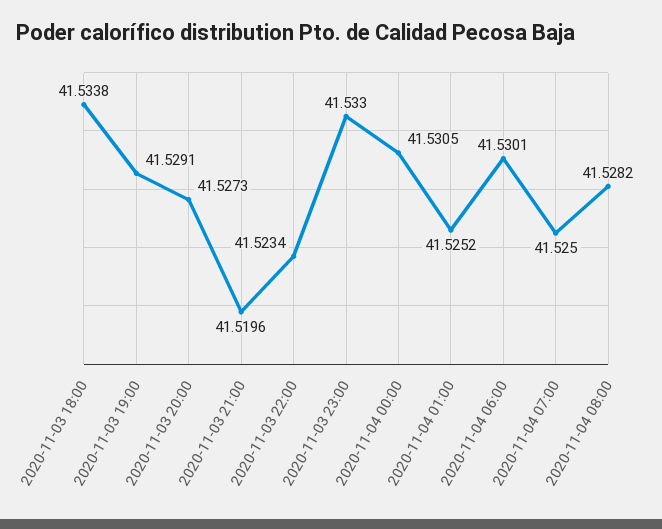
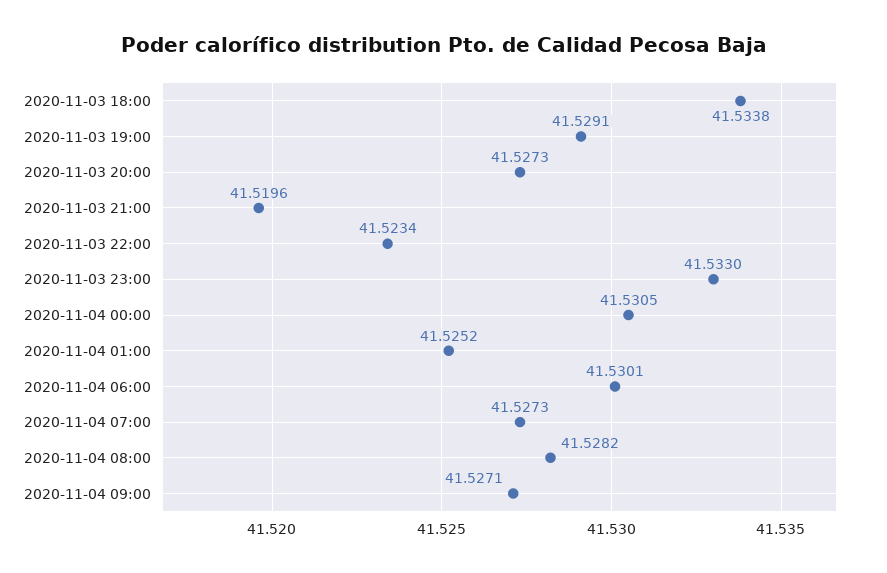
2020-11-04 07:00: 41.525 -> 41.5273
2020-11-04 09:00: none -> 41.5271

